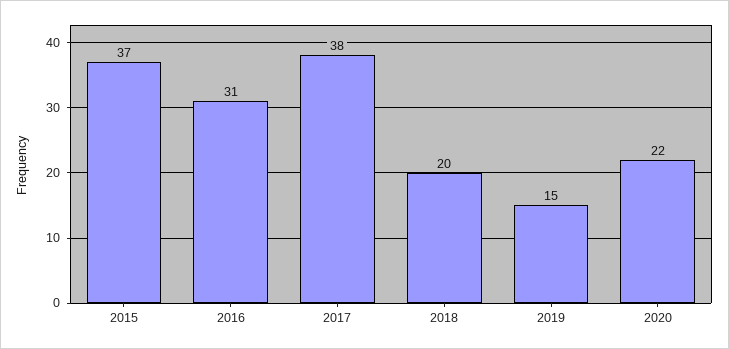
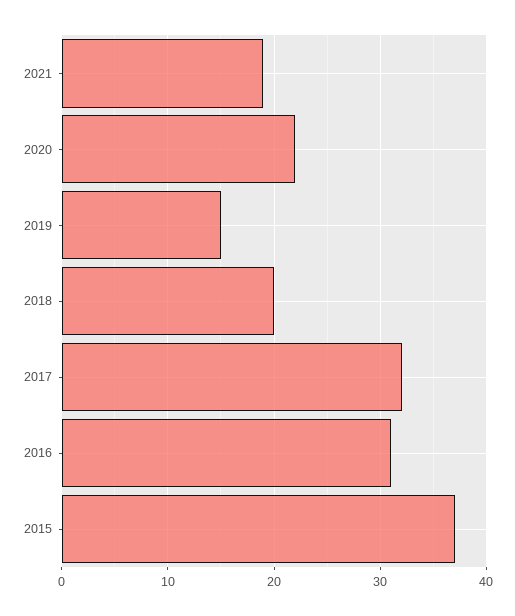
2017: 38 -> 32
2021: none -> 19

